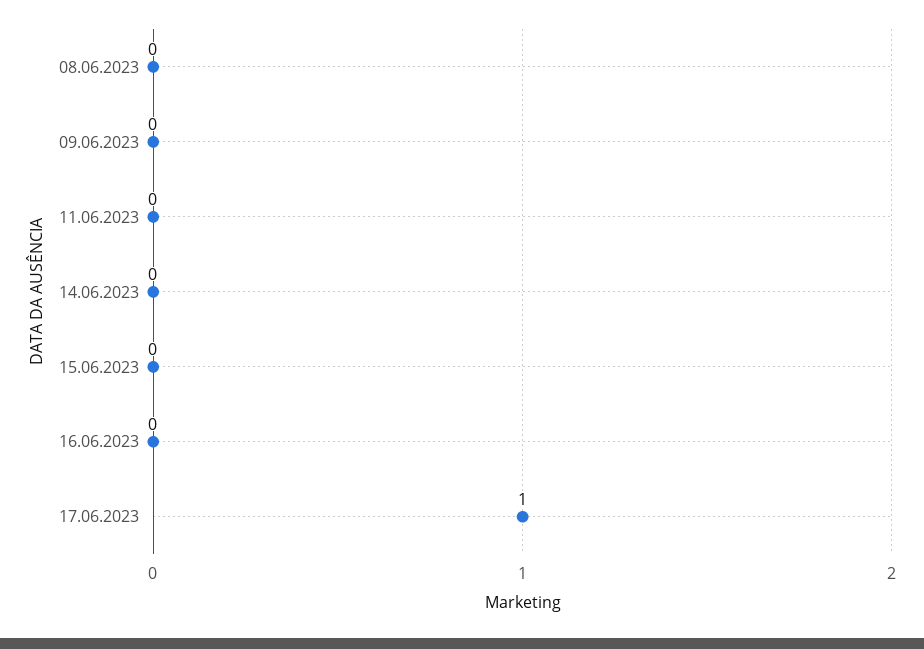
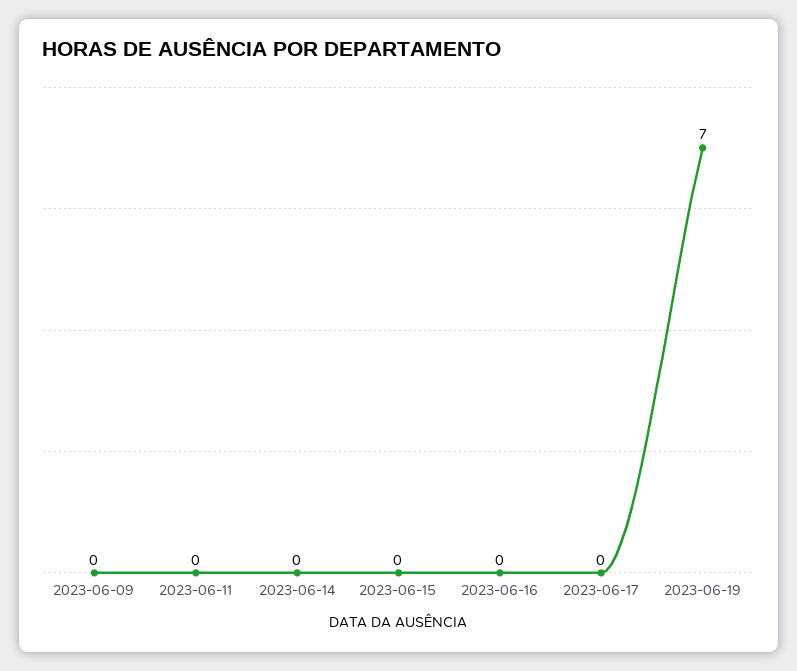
08.06.2023: 0 -> none
17.06.2023: 1 -> 0
2023-06-19: none -> 7

